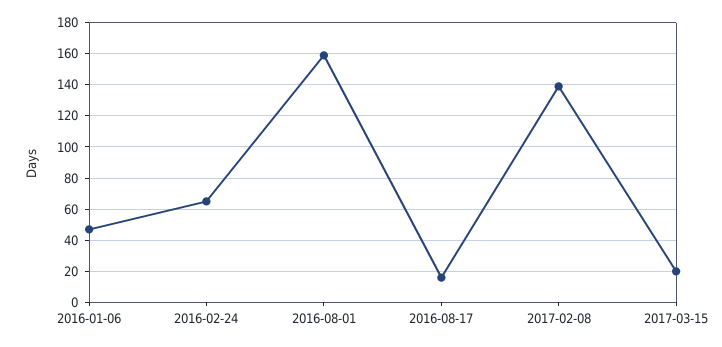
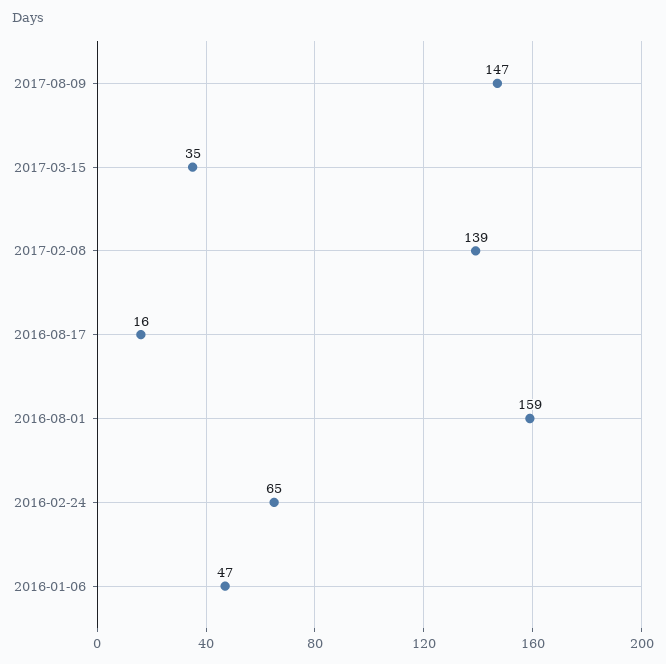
2017-03-15: 20 -> 35
2017-08-09: none -> 147

